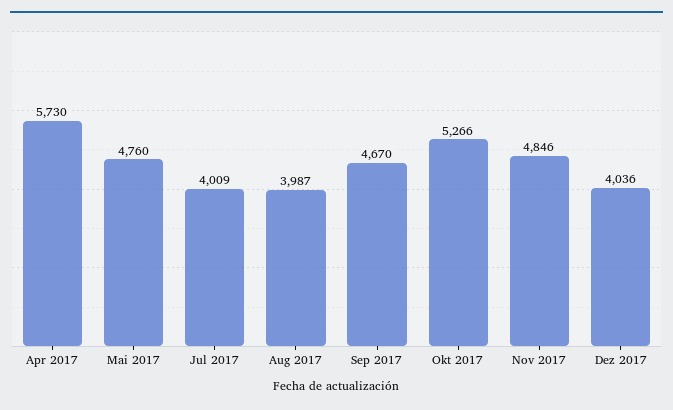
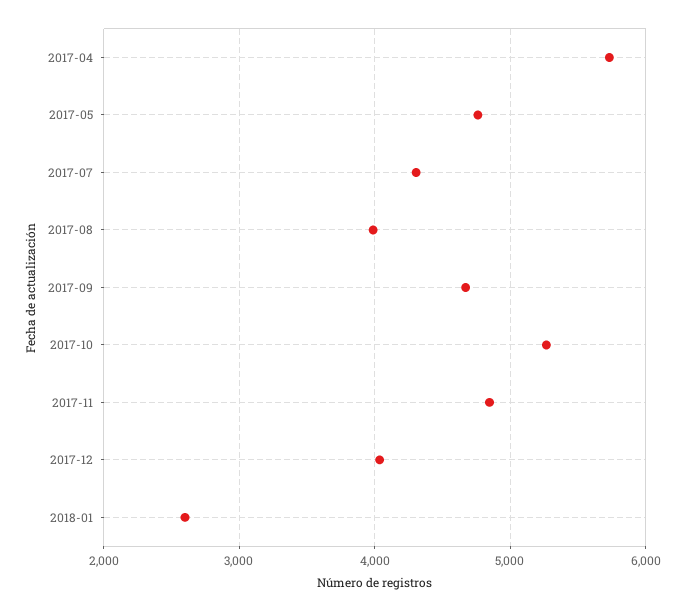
Jul 2017: 4009 -> 4300
2018-01: none -> 2600

